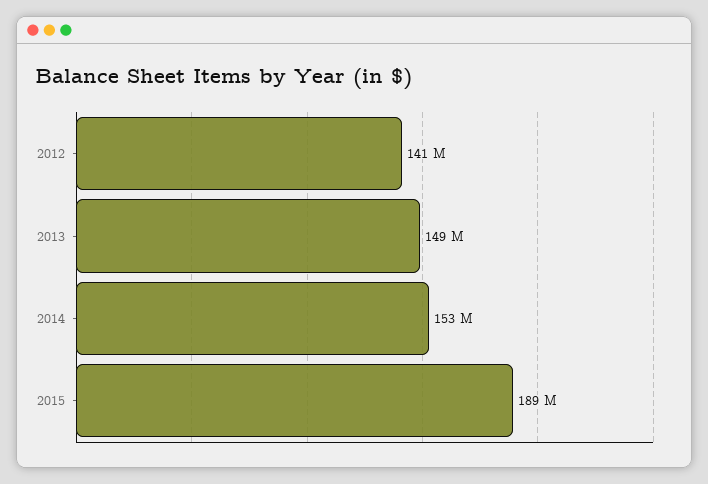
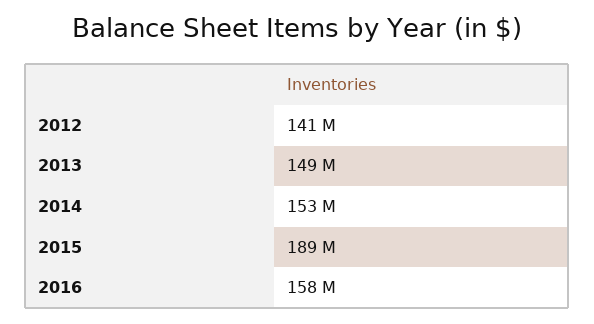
2016: none -> 158000000

